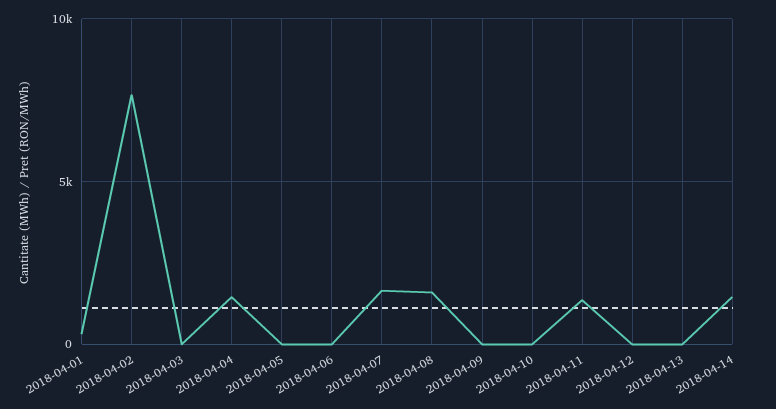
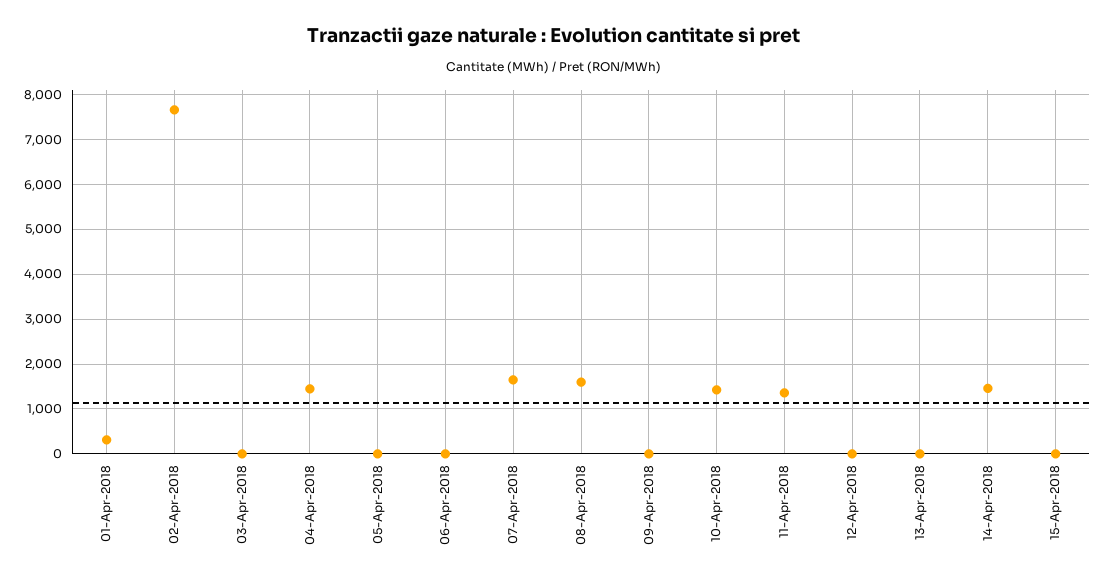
2018-04-10: 0 -> 1400
15-Apr-2018: none -> 0

